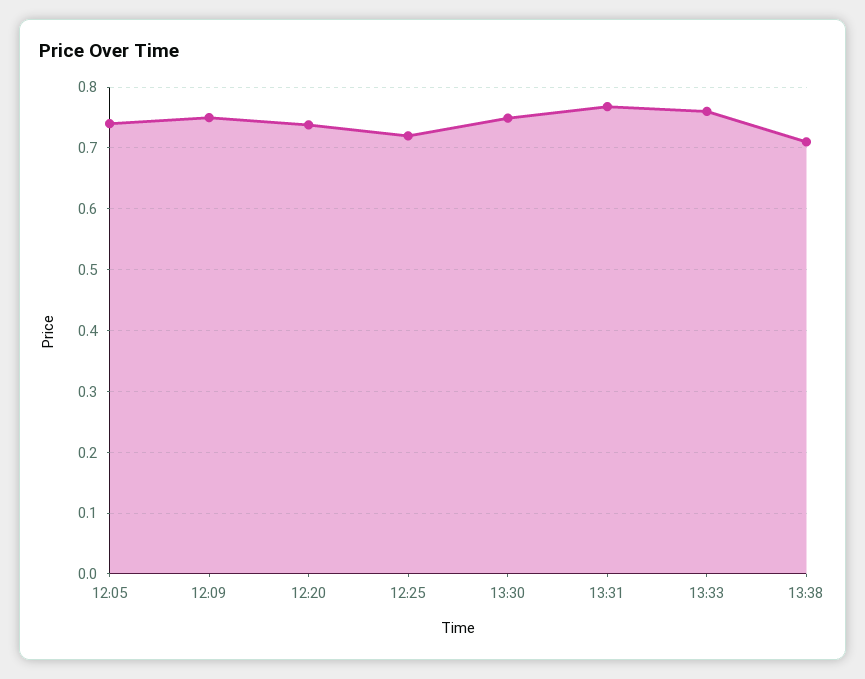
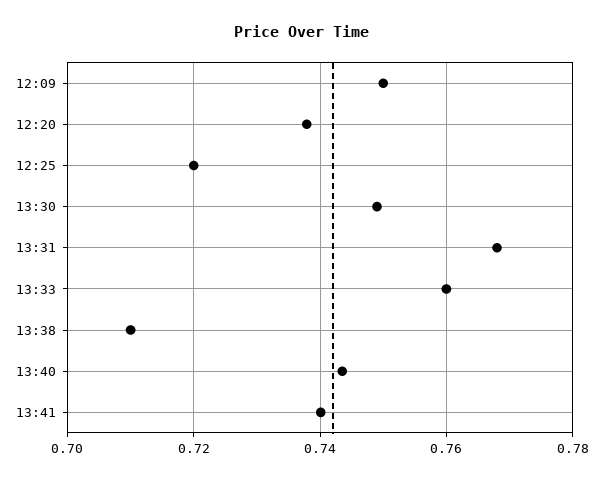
12:05: 0.74 -> none
13:40: none -> 0.744
13:41: none -> 0.74

